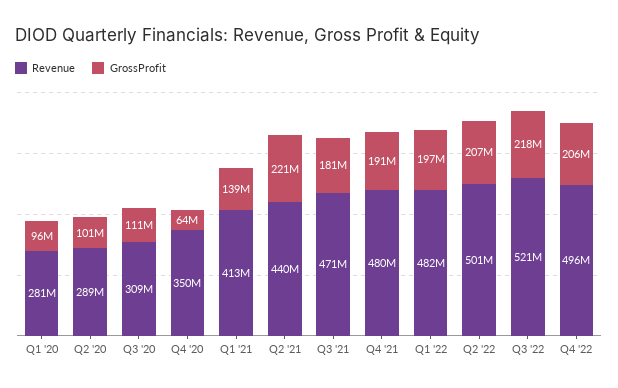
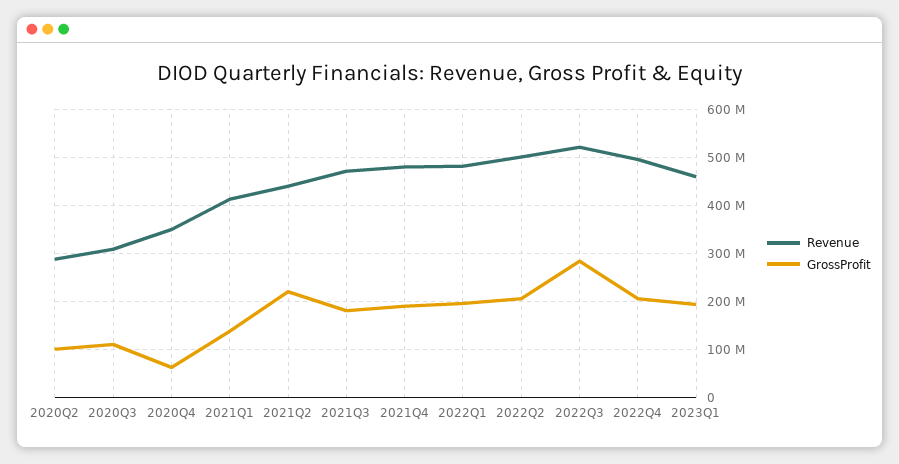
Revenue, Q1 '20: 281000000 -> none
GrossProfit, Q1 '20: 96000000 -> none
GrossProfit, Q3 '22: 218000000 -> 280000000
Revenue, 2023Q1: none -> 460000000
GrossProfit, 2023Q1: none -> 200000000

